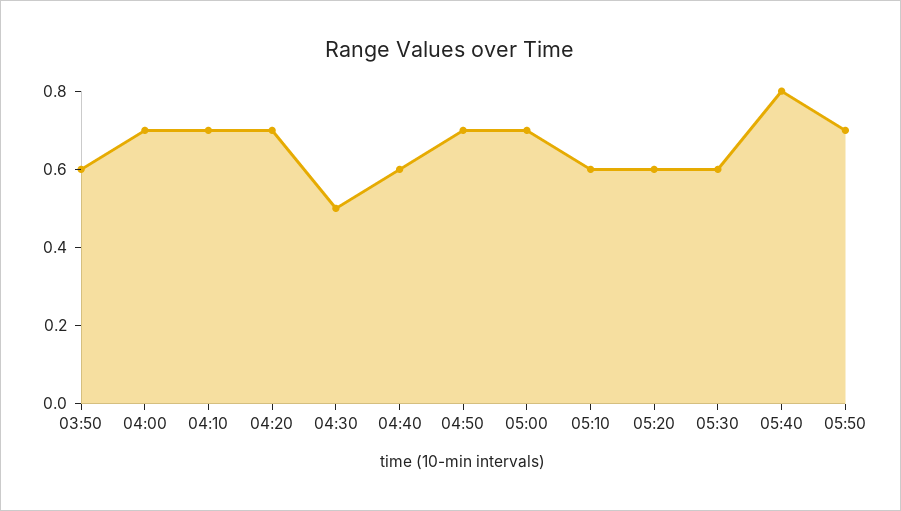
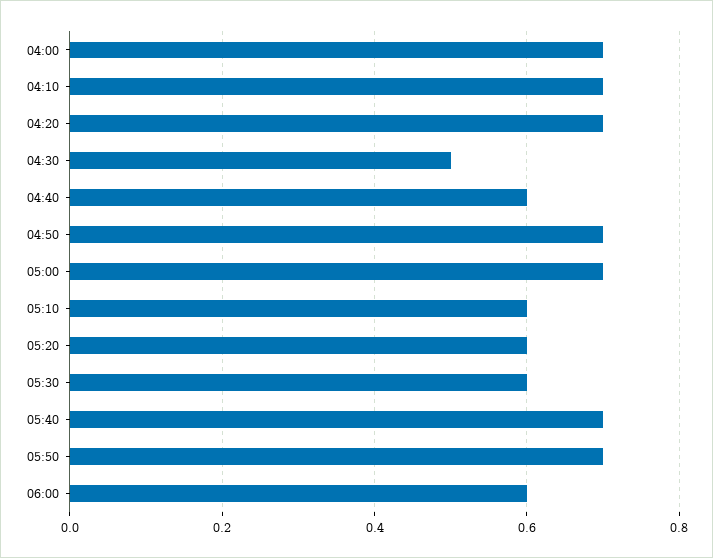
03:50: 0.6 -> none
05:40: 0.8 -> 0.7
06:00: none -> 0.6

